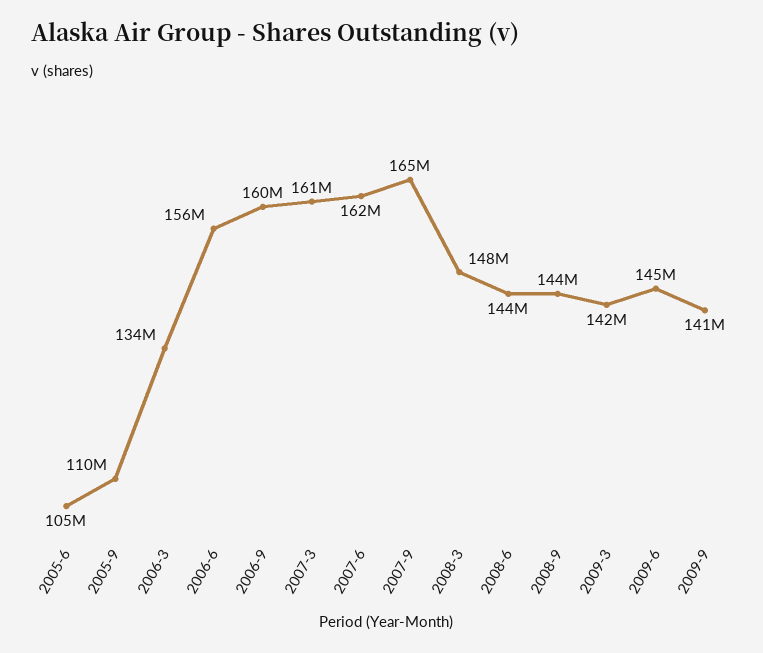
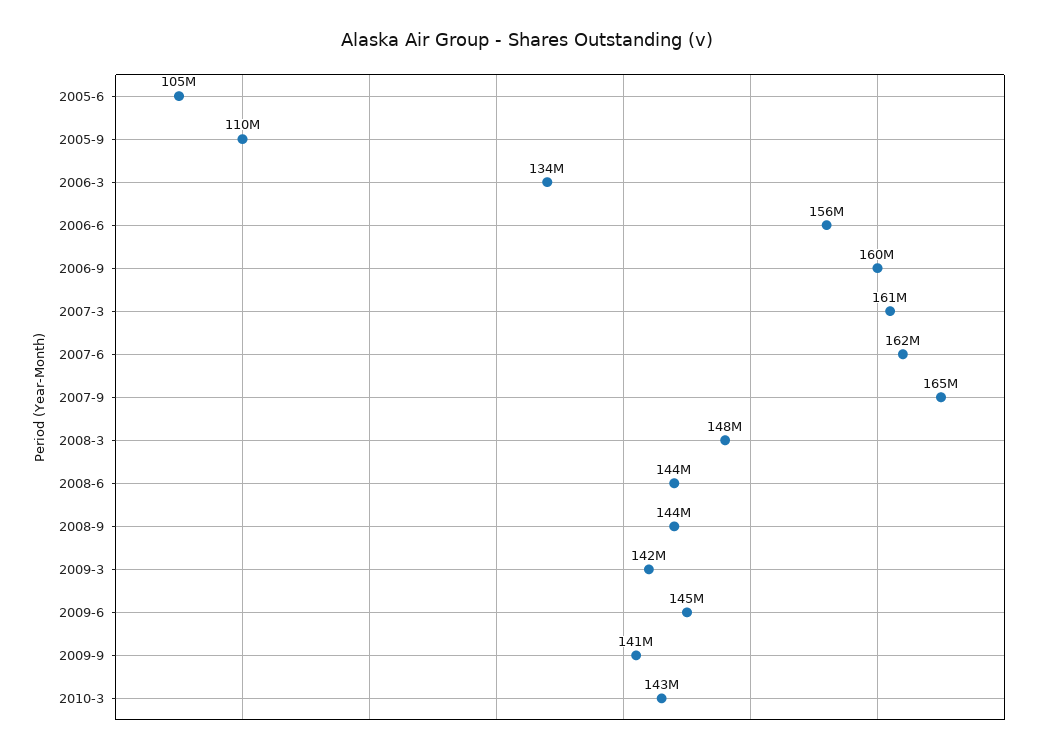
2010-3: none -> 143000000

